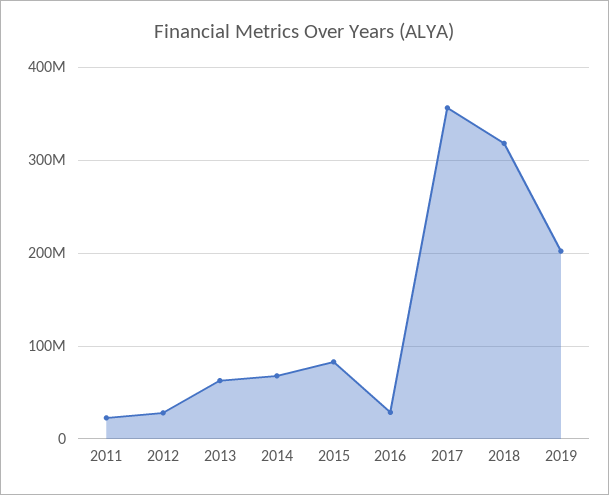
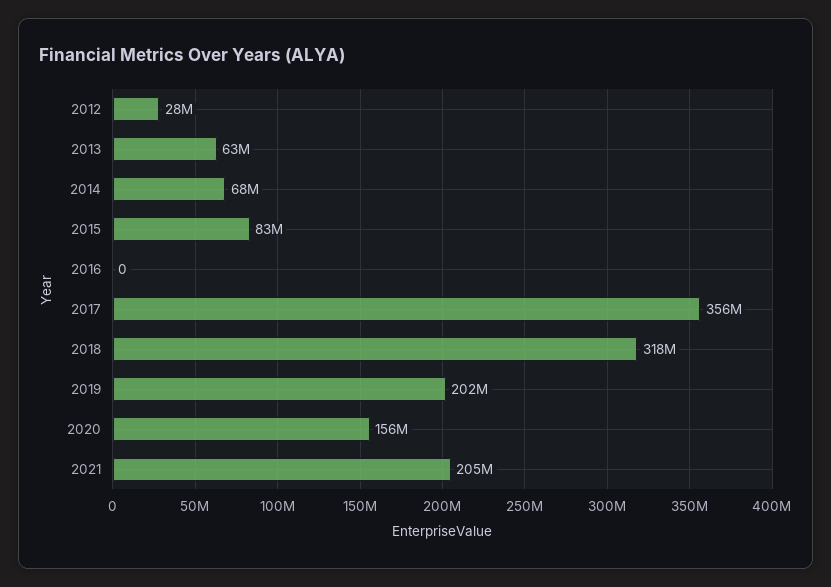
2011: 20000000 -> none
2016: 30000000 -> 0
2020: none -> 156000000
2021: none -> 205000000

